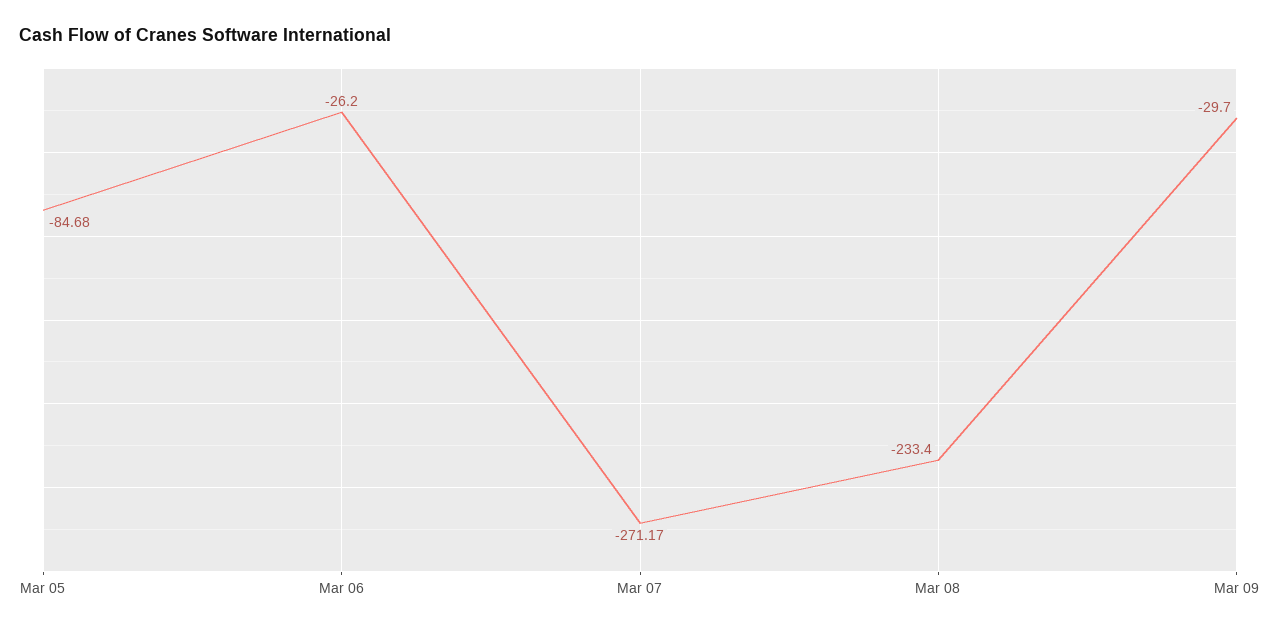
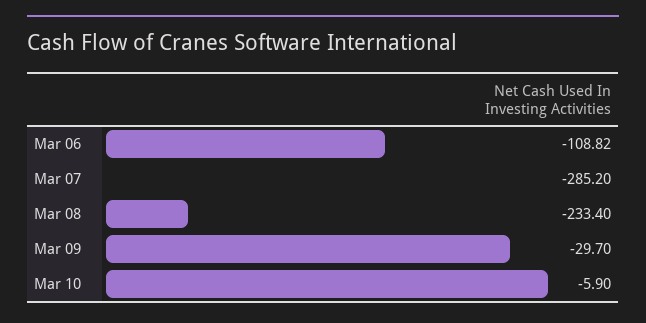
Mar 05: -84.68 -> none
Mar 06: -26.2 -> -108.82
Mar 07: -271.17 -> -285.2
Mar 10: none -> -5.9

